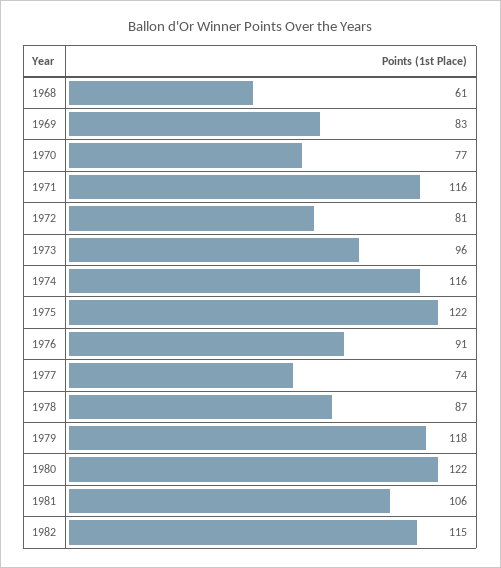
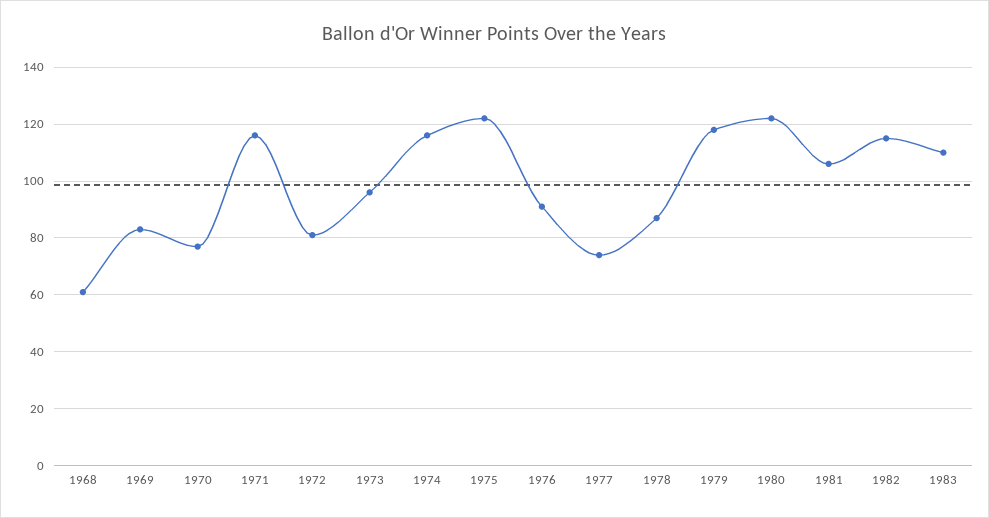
1983: none -> 110

